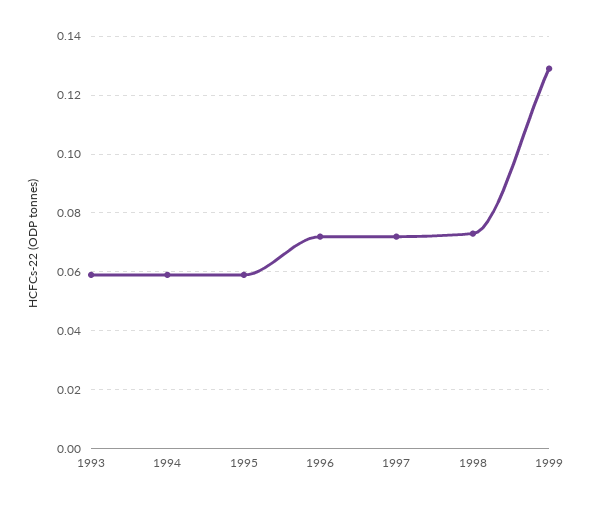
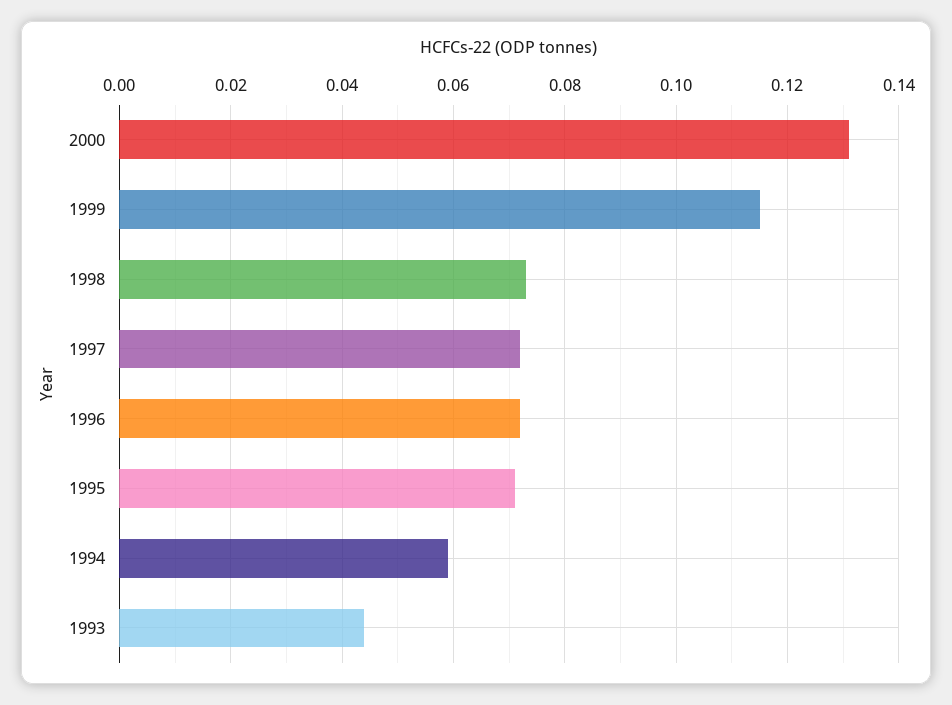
1993: 0.06 -> 0.045
1995: 0.06 -> 0.07
1999: 0.13 -> 0.115
2000: none -> 0.13

